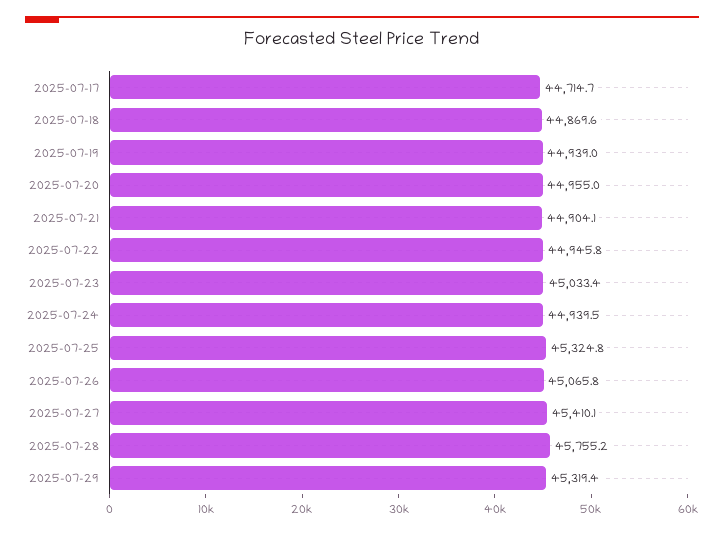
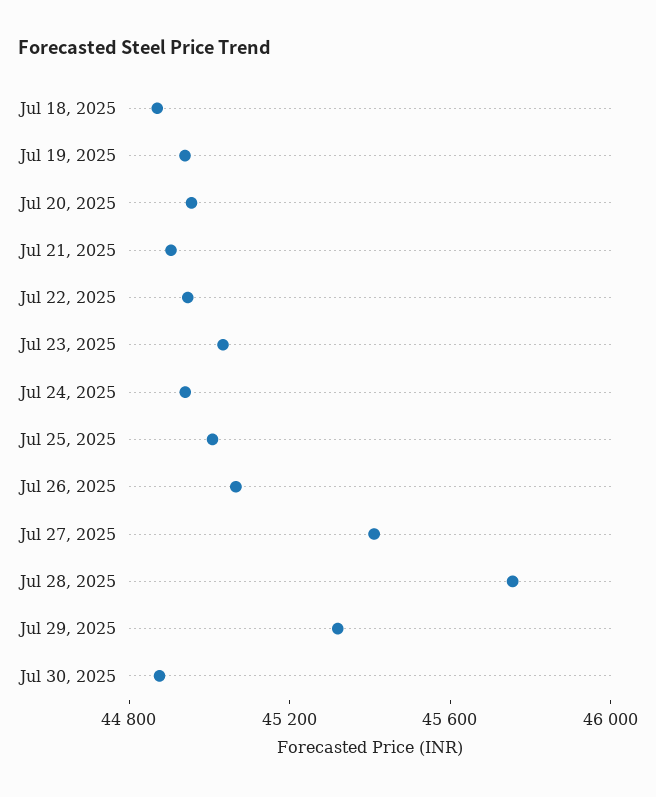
2025-07-17: 44714.7 -> none
2025-07-25: 45324.8 -> 45000
Jul 30, 2025: none -> 44900

